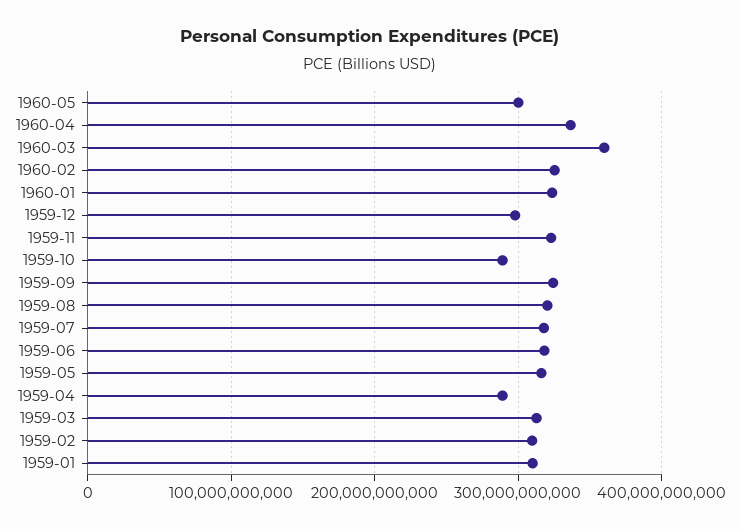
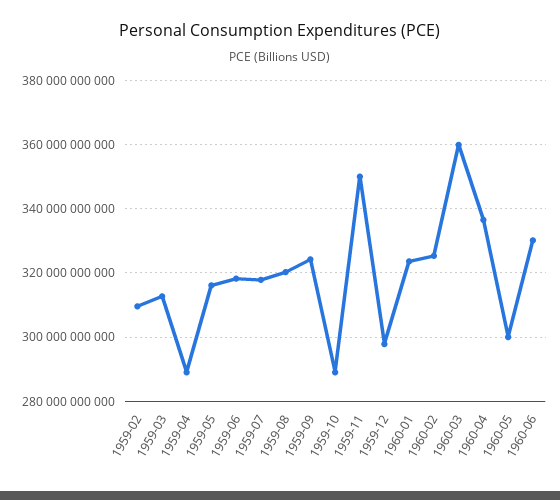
1959-11: 320000000000 -> 350000000000
1959-01: 310000000000 -> none
1960-06: none -> 330000000000

